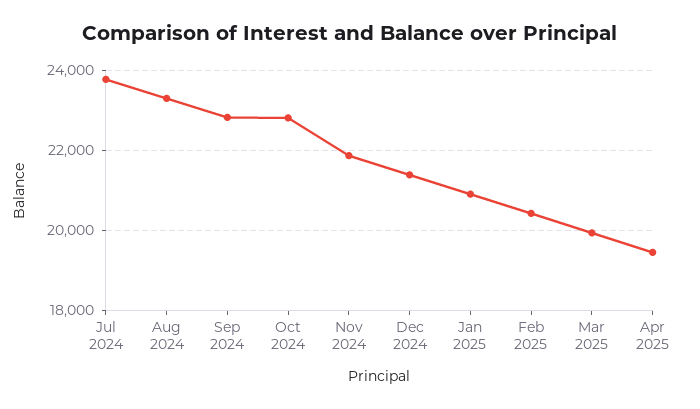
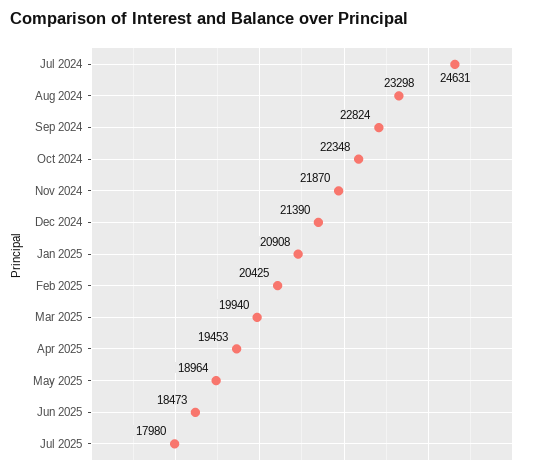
Jul 2024: 23800 -> 24631
Oct 2024: 22800 -> 22348
May 2025: none -> 18964
Jun 2025: none -> 18473
Jul 2025: none -> 17980

